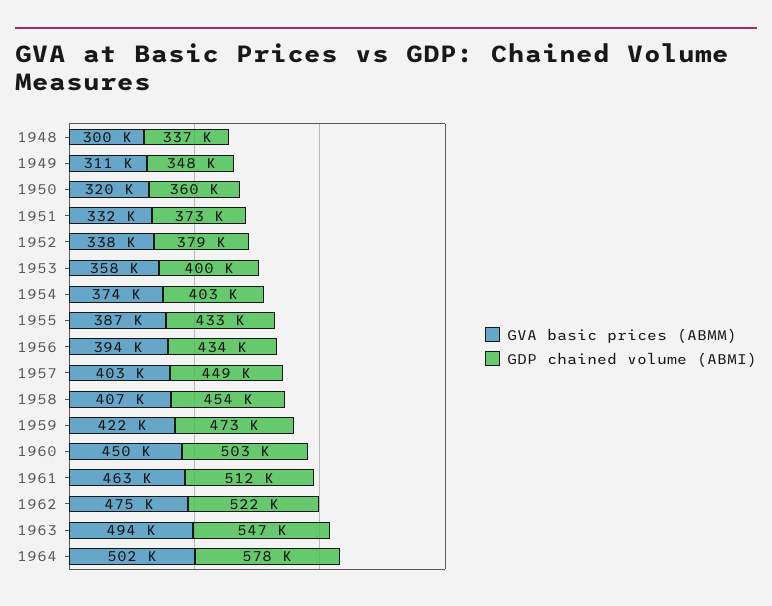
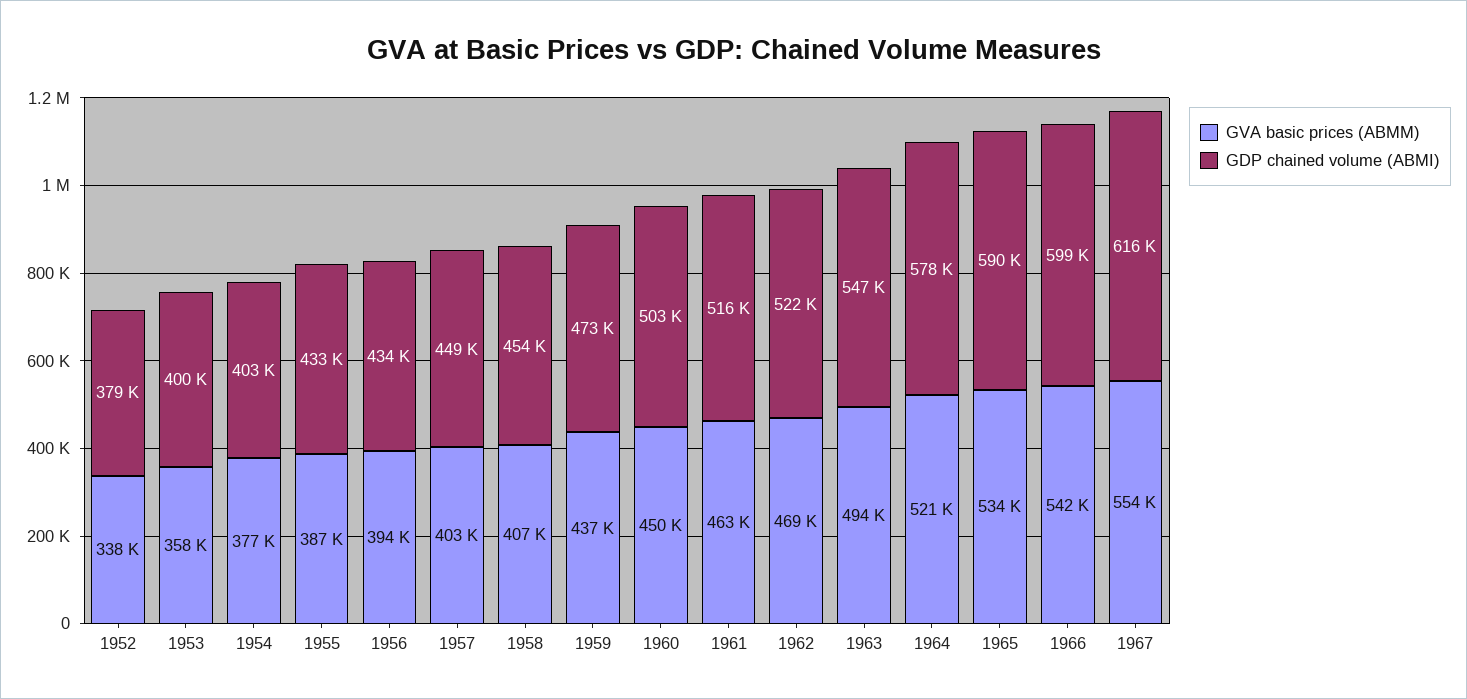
GVA basic prices (ABMM), 1948: 300000 -> none
GDP chained volume (ABMI), 1948: 337000 -> none
GVA basic prices (ABMM), 1949: 311000 -> none
GDP chained volume (ABMI), 1949: 348000 -> none
GVA basic prices (ABMM), 1950: 320000 -> none
GDP chained volume (ABMI), 1950: 360000 -> none
GVA basic prices (ABMM), 1951: 332000 -> none
GDP chained volume (ABMI), 1951: 373000 -> none
GVA basic prices (ABMM), 1954: 374000 -> 377000
GVA basic prices (ABMM), 1959: 422000 -> 437000
GDP chained volume (ABMI), 1961: 512000 -> 516000
GVA basic prices (ABMM), 1962: 475000 -> 469000
GVA basic prices (ABMM), 1964: 502000 -> 521000
GVA basic prices (ABMM), 1965: none -> 534000
GDP chained volume (ABMI), 1965: none -> 590000
GVA basic prices (ABMM), 1966: none -> 542000
GDP chained volume (ABMI), 1966: none -> 599000
GVA basic prices (ABMM), 1967: none -> 554000
GDP chained volume (ABMI), 1967: none -> 616000

